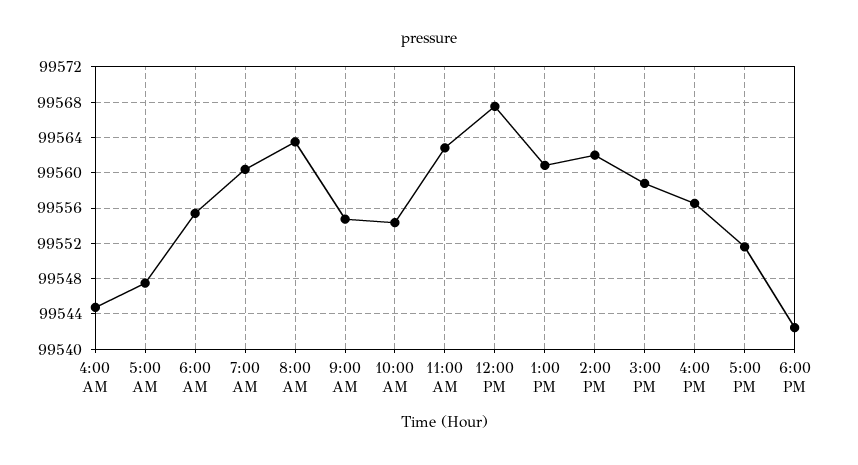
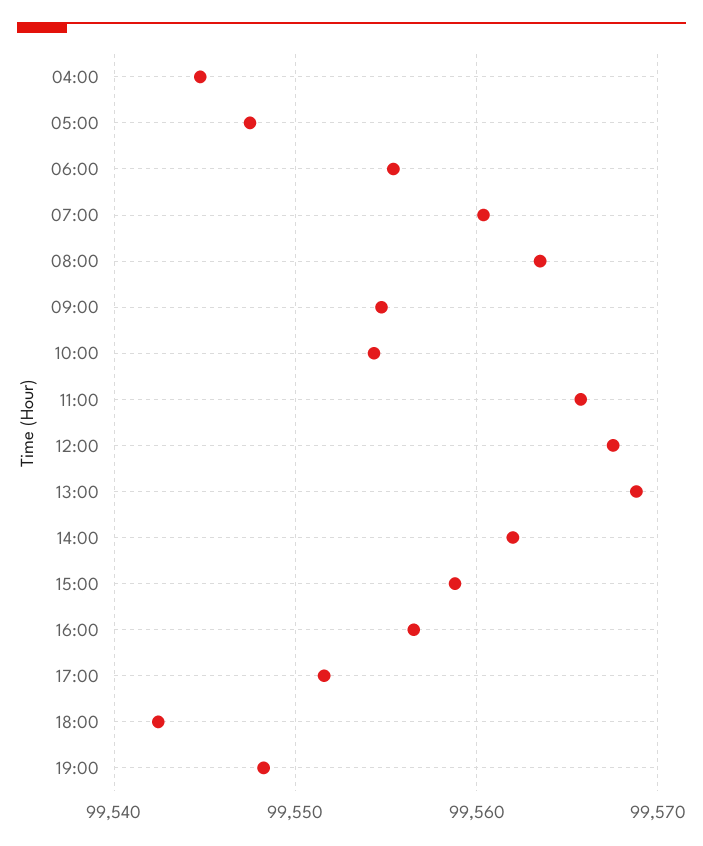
11:00 AM: 99563 -> 99566
1:00 PM: 99561 -> 99569
19:00: none -> 99548

